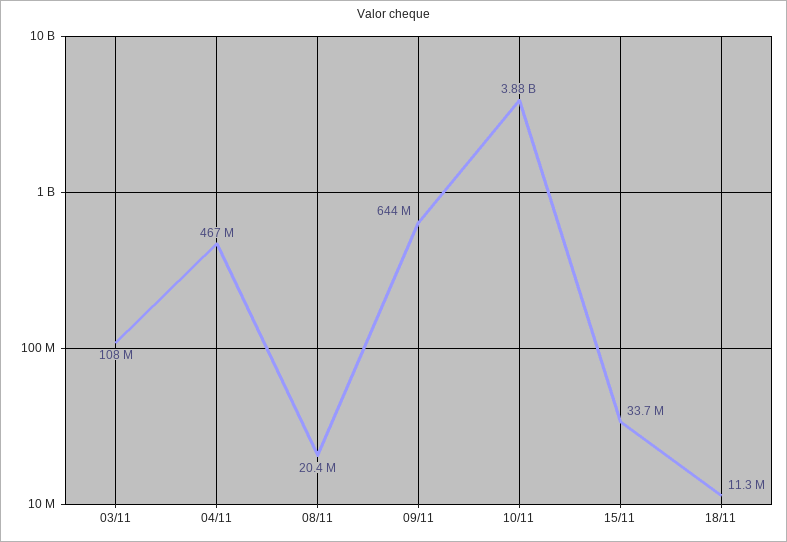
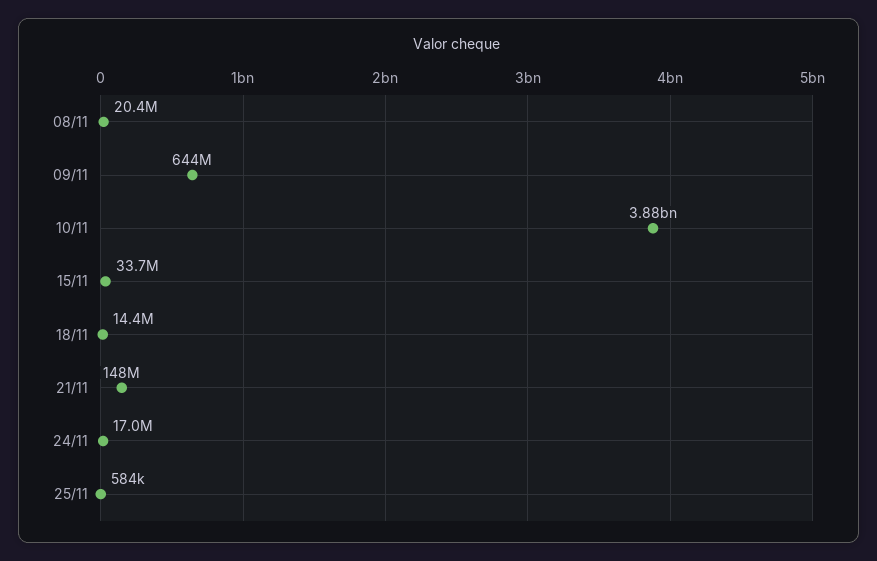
03/11: 108000000 -> none
04/11: 467000000 -> none
18/11: 11300000 -> 14400000
21/11: none -> 148000000
24/11: none -> 17000000
25/11: none -> 584000

